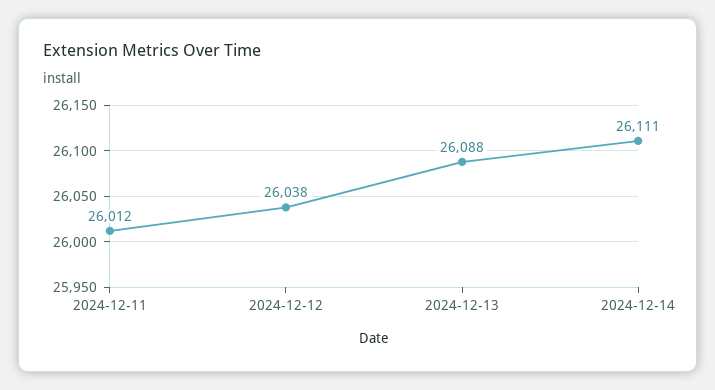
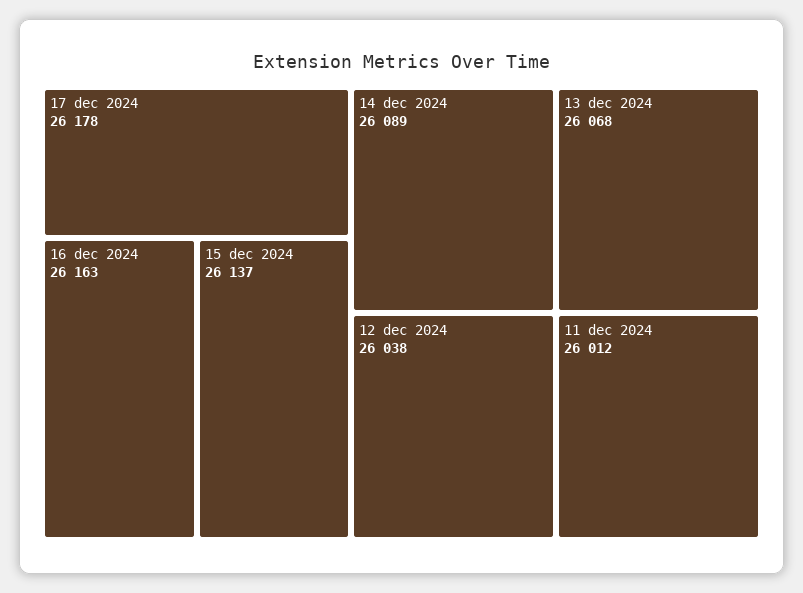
2024-12-13: 26088 -> 26068
2024-12-14: 26111 -> 26089
17 dec 2024: none -> 26178
16 dec 2024: none -> 26163
15 dec 2024: none -> 26137

